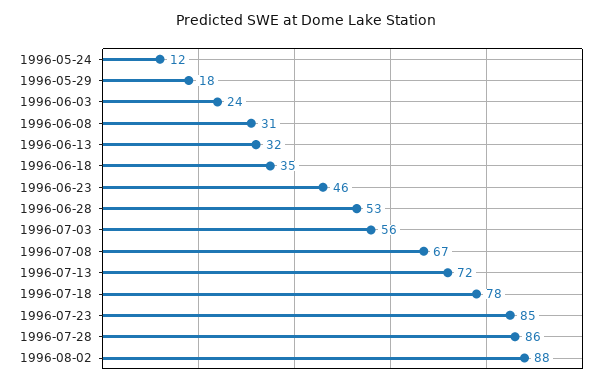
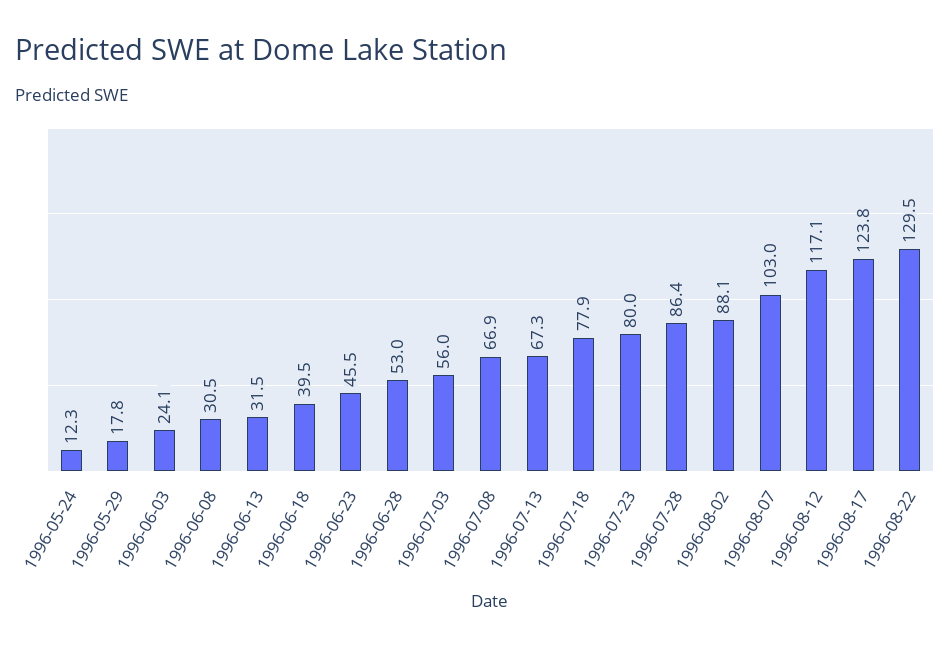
1996-06-18: 35 -> 39.5
1996-07-13: 72 -> 67.3
1996-07-23: 85 -> 80
1996-08-07: none -> 103
1996-08-12: none -> 117.1
1996-08-17: none -> 123.8
1996-08-22: none -> 129.5

